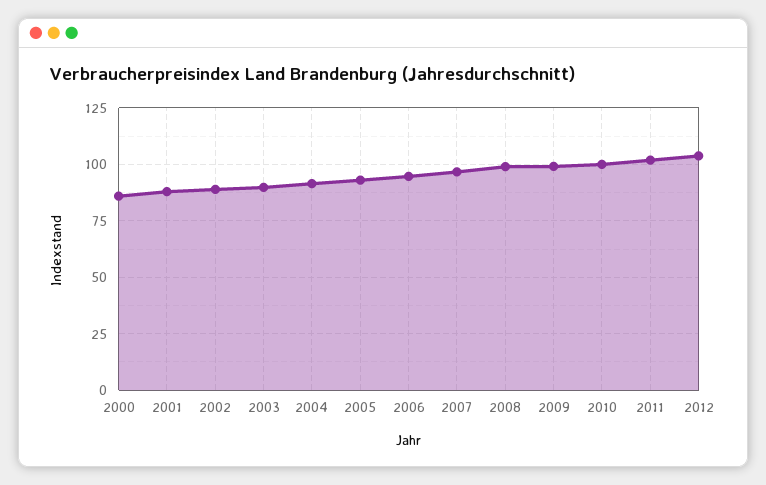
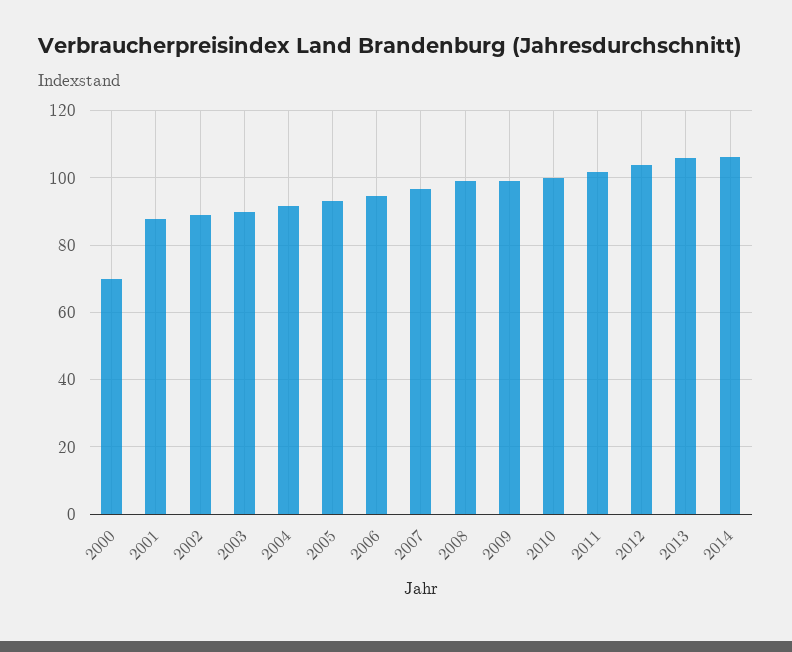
2000: 85 -> 70
2013: none -> 106
2014: none -> 106

